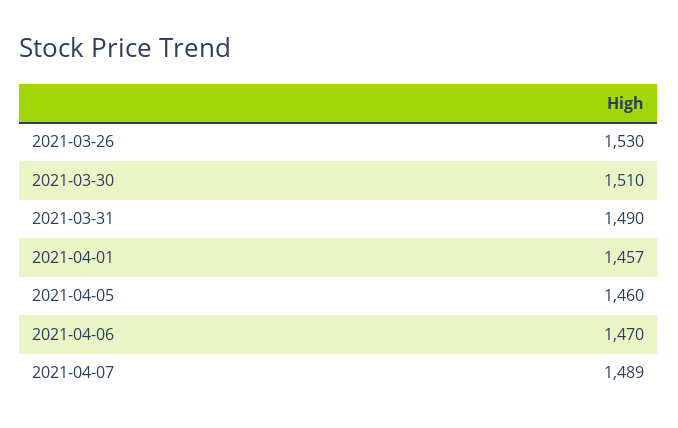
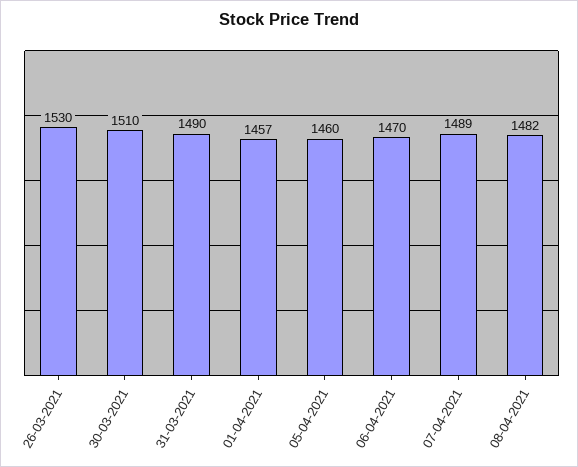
08-04-2021: none -> 1482

